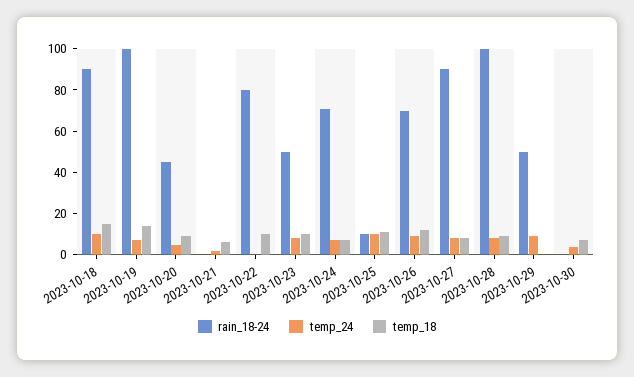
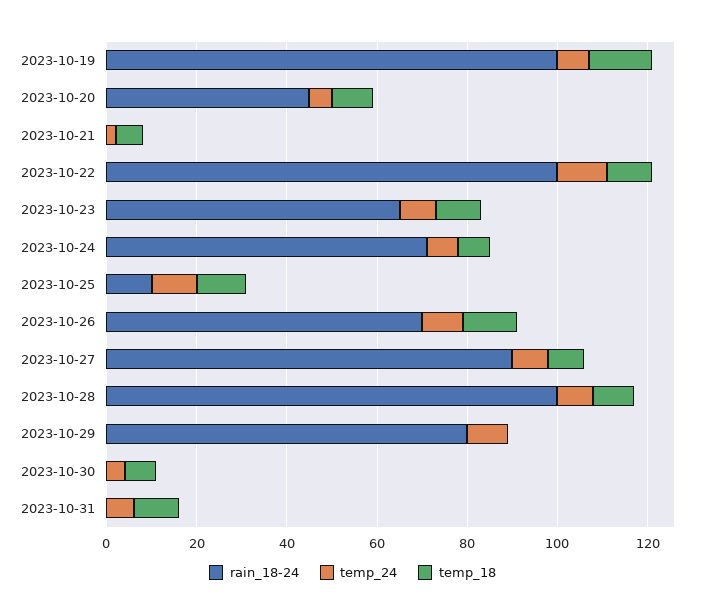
rain_18-24, 2023-10-18: 90 -> none
temp_24, 2023-10-18: 10 -> none
temp_18, 2023-10-18: 15 -> none
rain_18-24, 2023-10-22: 80 -> 100
temp_24, 2023-10-22: 0 -> 10
rain_18-24, 2023-10-23: 50 -> 65
rain_18-24, 2023-10-29: 50 -> 80
rain_18-24, 2023-10-31: none -> 0
temp_24, 2023-10-31: none -> 5
temp_18, 2023-10-31: none -> 10

